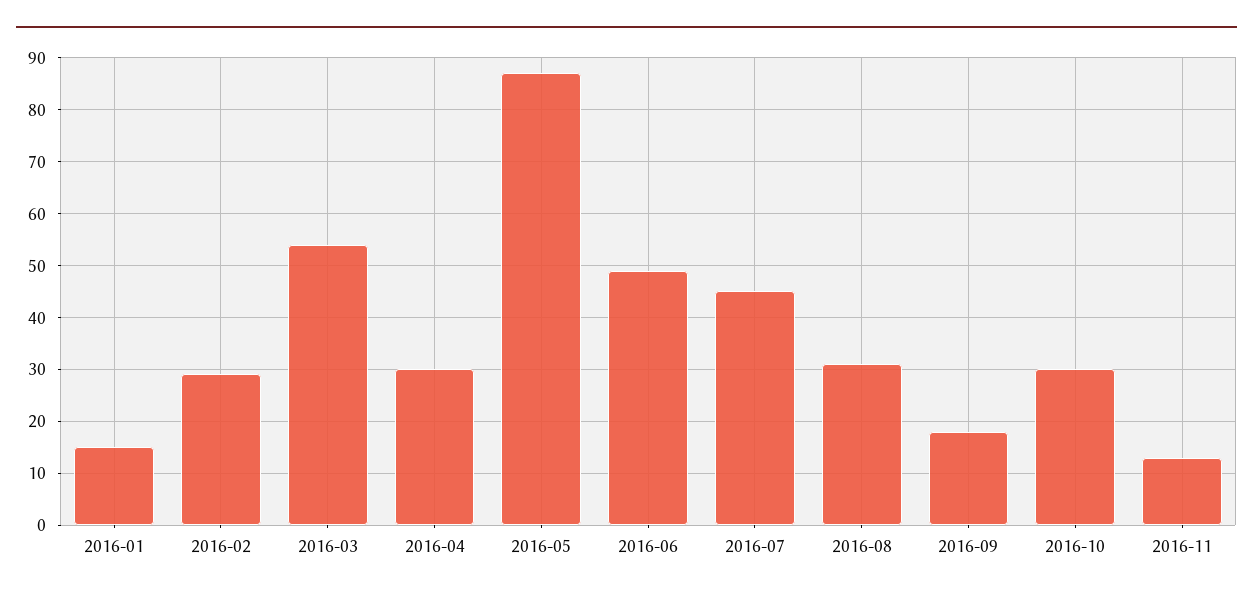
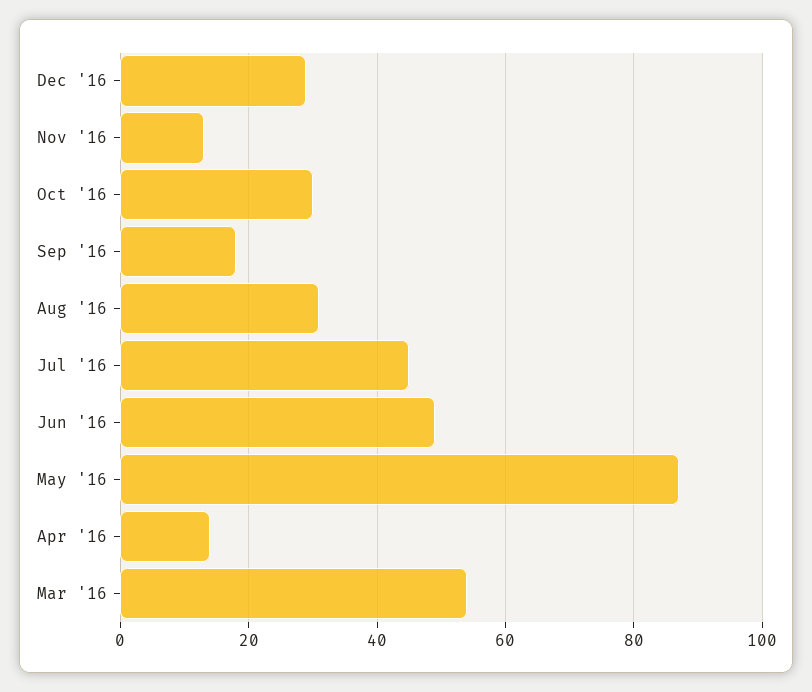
2016-01: 15 -> none
2016-02: 30 -> none
2016-04: 30 -> 15
Dec '16: none -> 30

